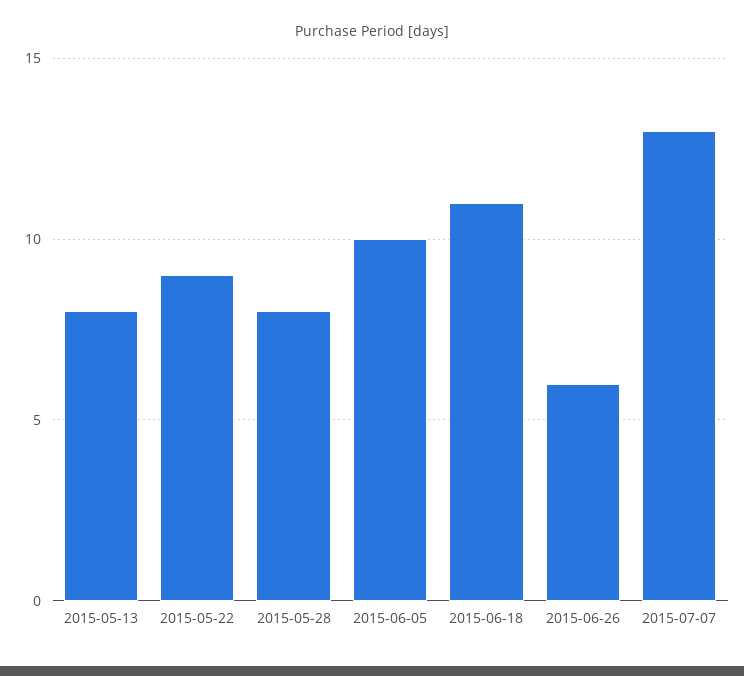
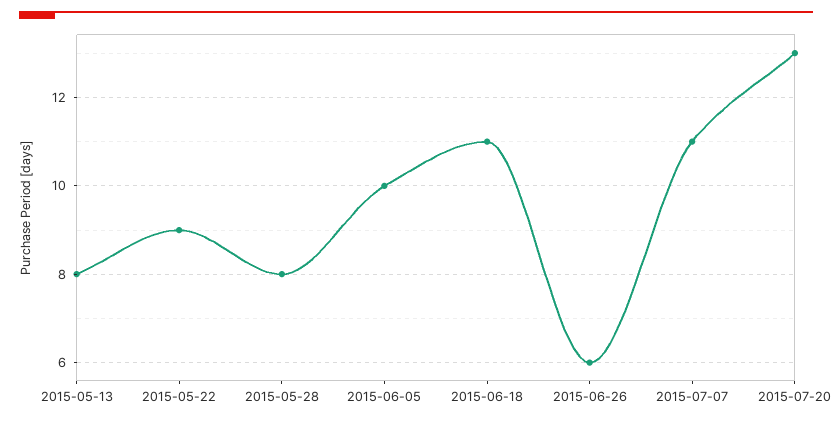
2015-07-07: 13 -> 11
2015-07-20: none -> 13

